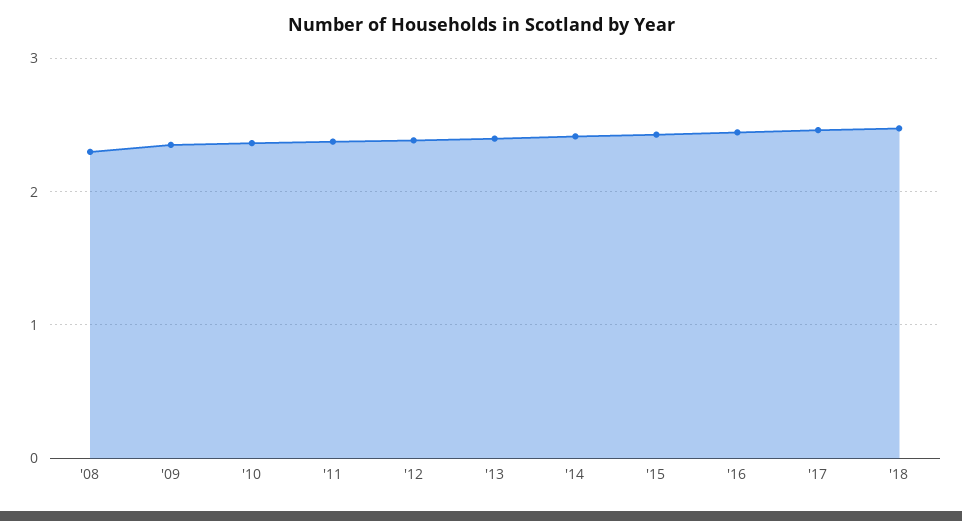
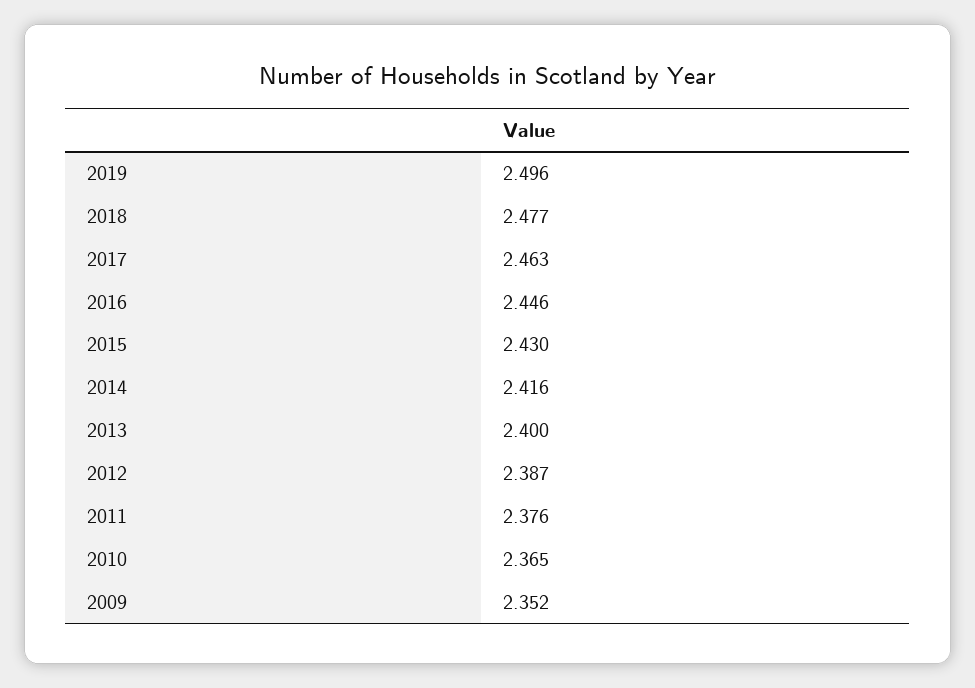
'08: 2.3 -> none
2019: none -> 2.496

